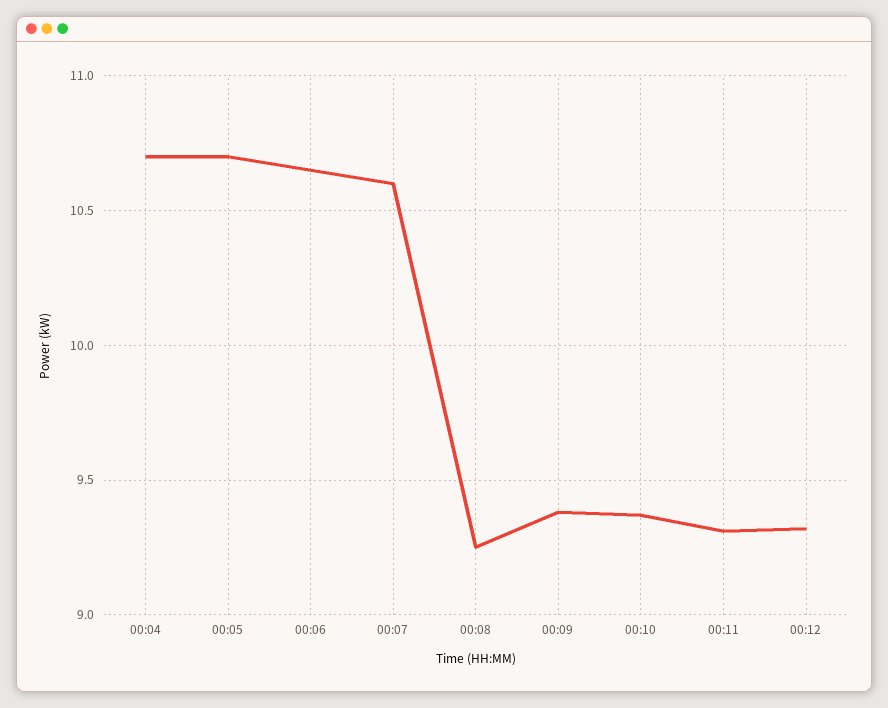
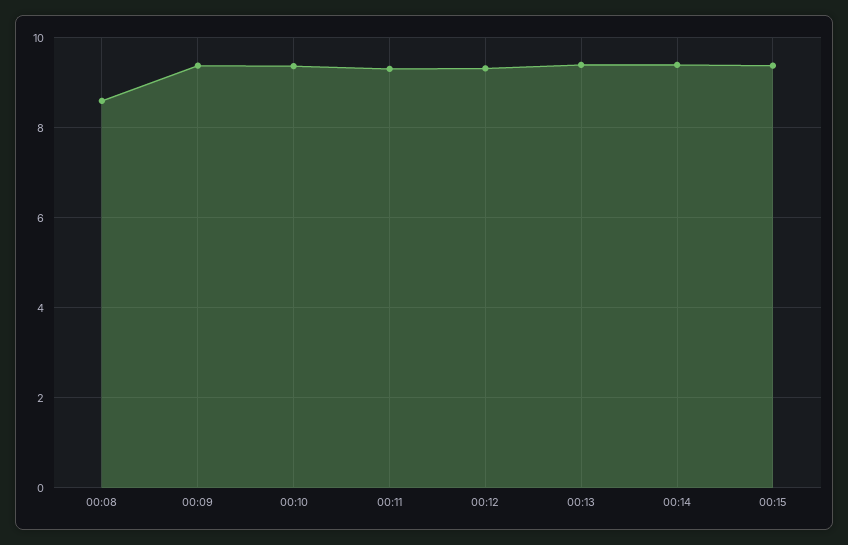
00:04: 10.7 -> none
00:05: 10.7 -> none
00:06: 10.65 -> none
00:07: 10.6 -> none
00:08: 9.25 -> 8.6
00:13: none -> 9.4
00:14: none -> 9.4
00:15: none -> 9.4

